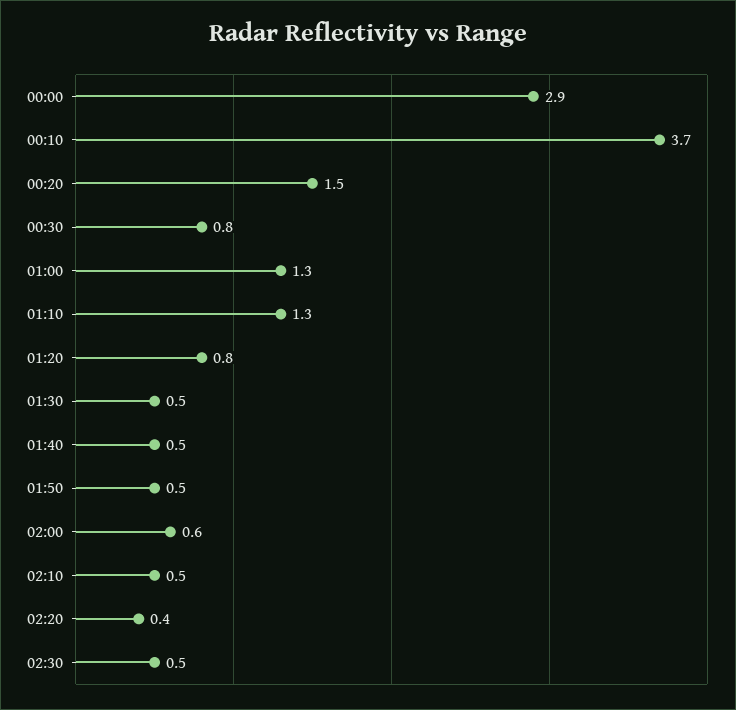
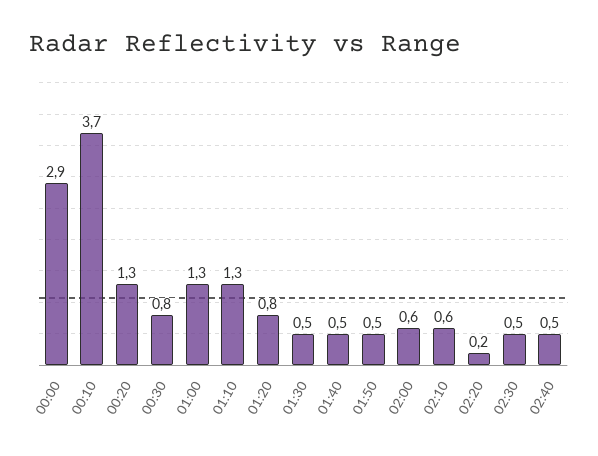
00:20: 1.5 -> 1.3
02:10: 0.5 -> 0.6
02:20: 0.4 -> 0.2
02:40: none -> 0.5

